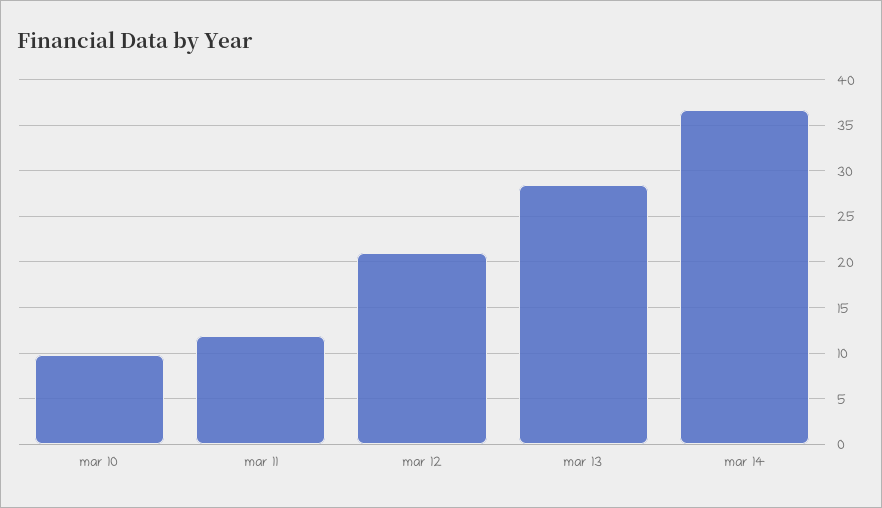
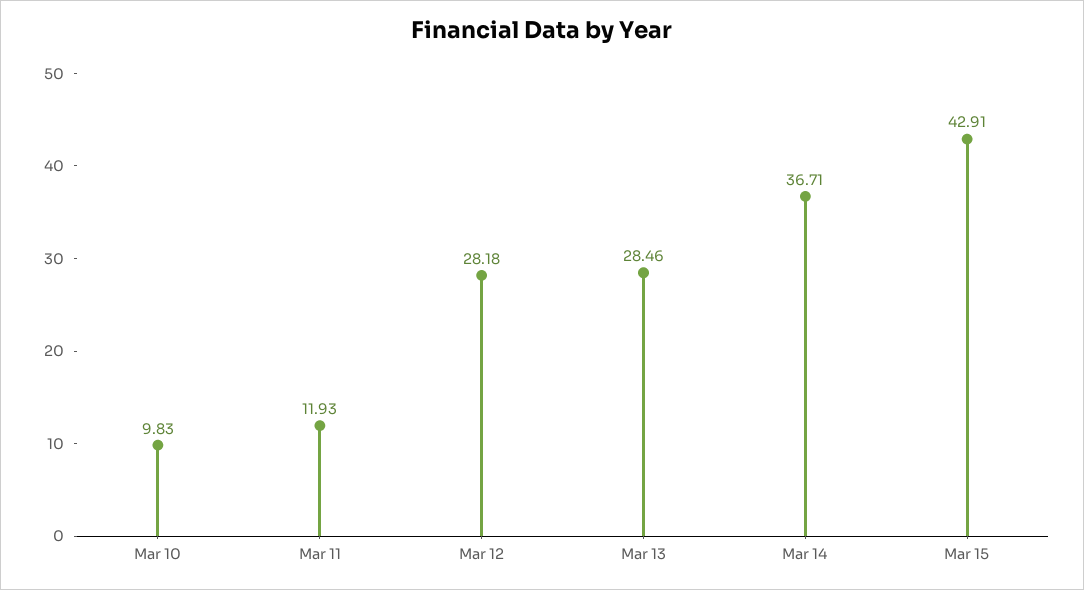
mar 12: 21 -> 28.18
Mar 15: none -> 42.91

